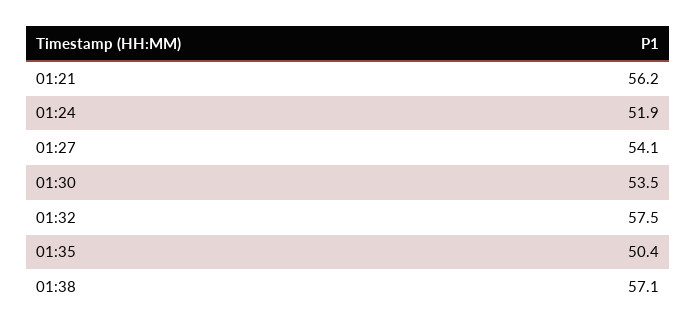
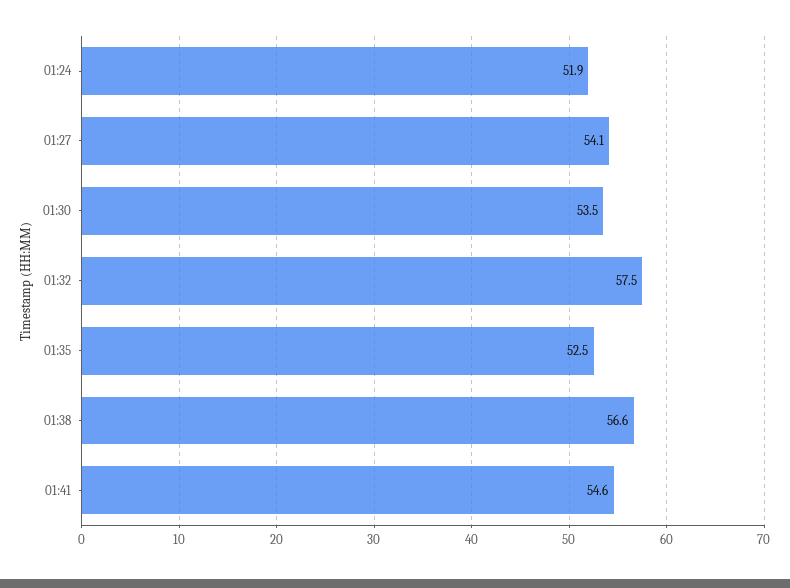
01:21: 56.2 -> none
01:35: 50.4 -> 52.5
01:38: 57.1 -> 56.6
01:41: none -> 54.6

